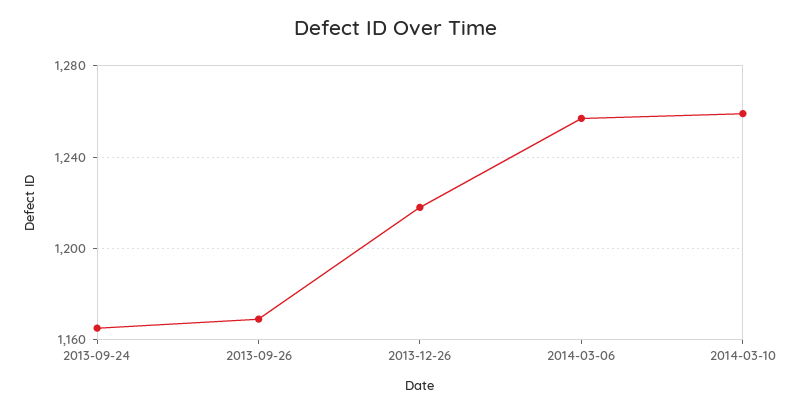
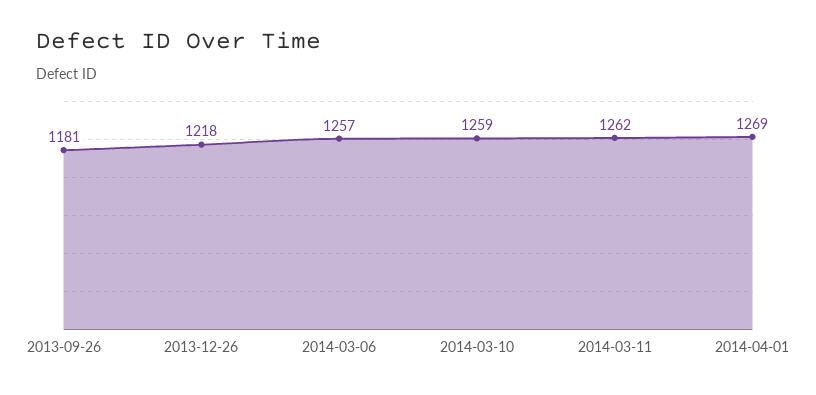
2013-09-24: 1165 -> none
2013-09-26: 1170 -> 1181
2014-03-11: none -> 1262
2014-04-01: none -> 1269

